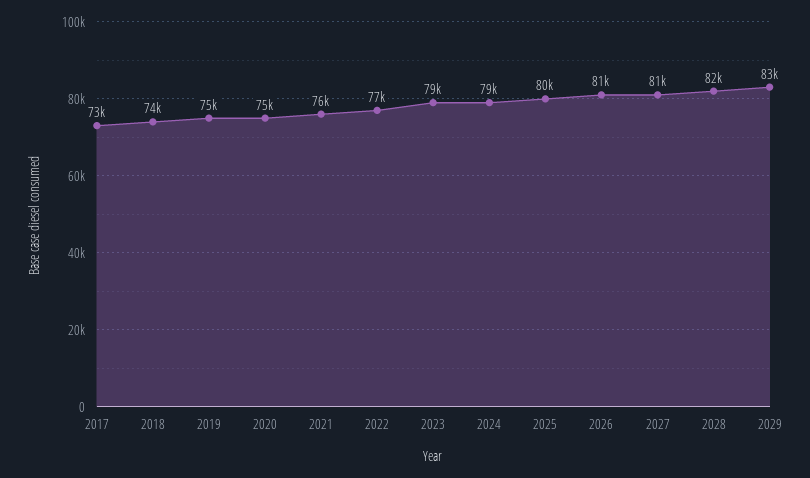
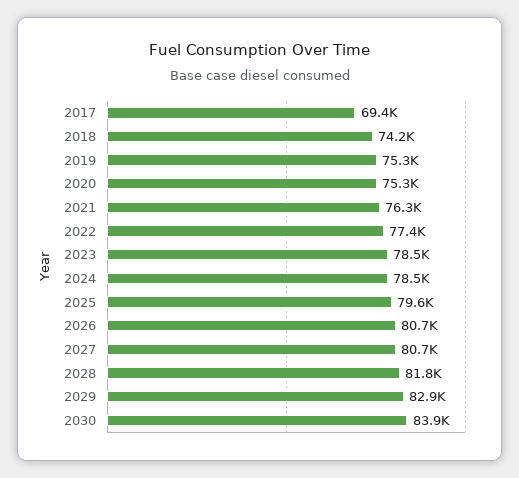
2017: 73000 -> 69400
2030: none -> 83900

